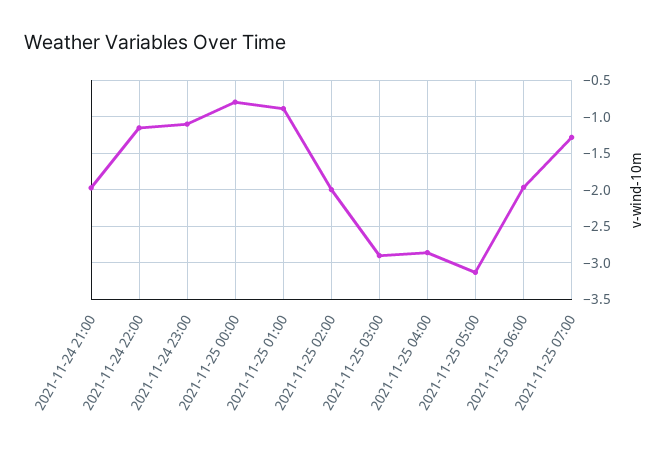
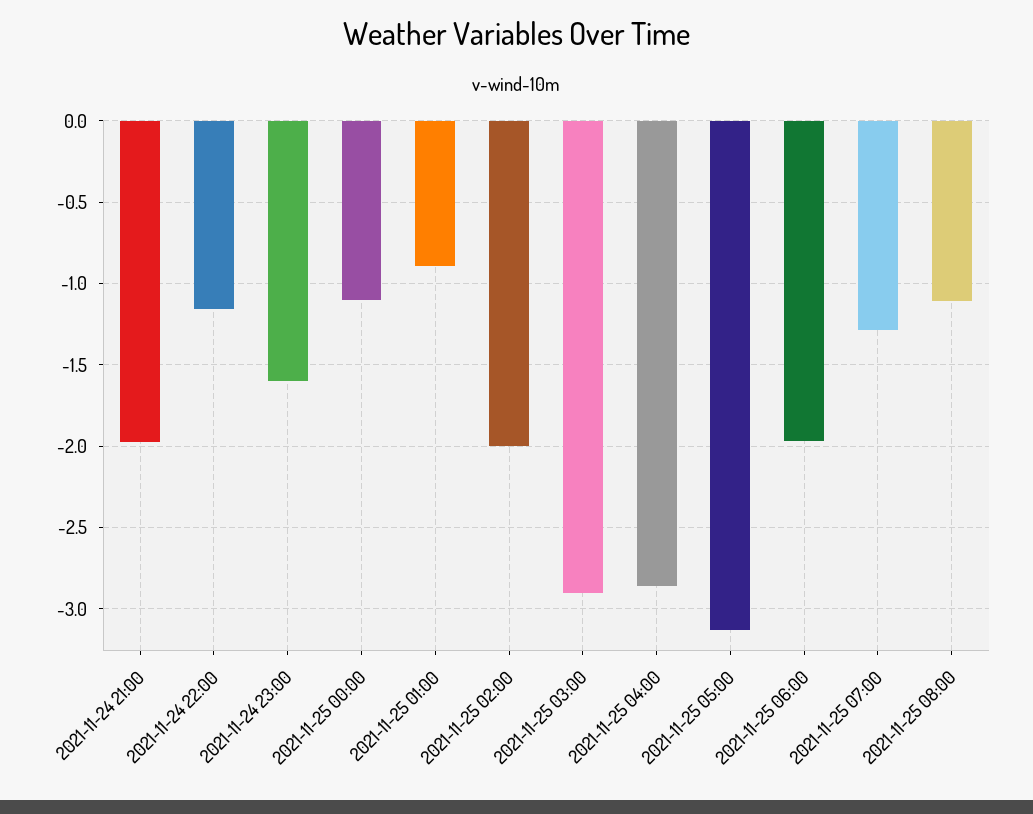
2021-11-24 23:00: -1.1 -> -1.6
2021-11-25 00:00: -0.8 -> -1.1
2021-11-25 08:00: none -> -1.1

